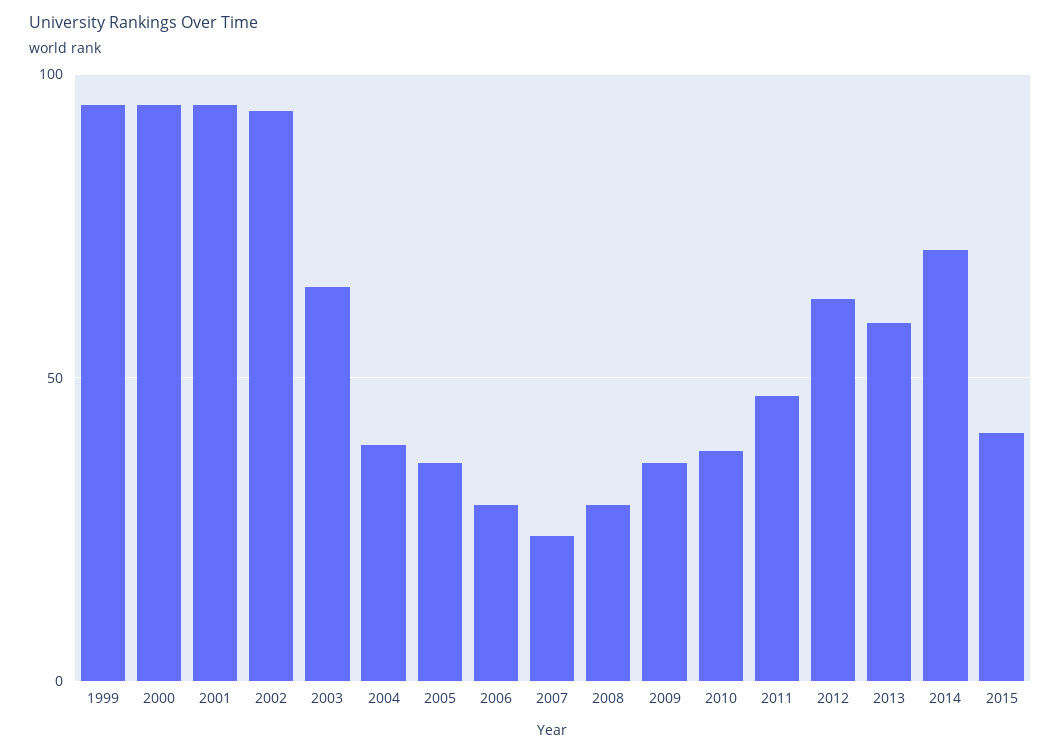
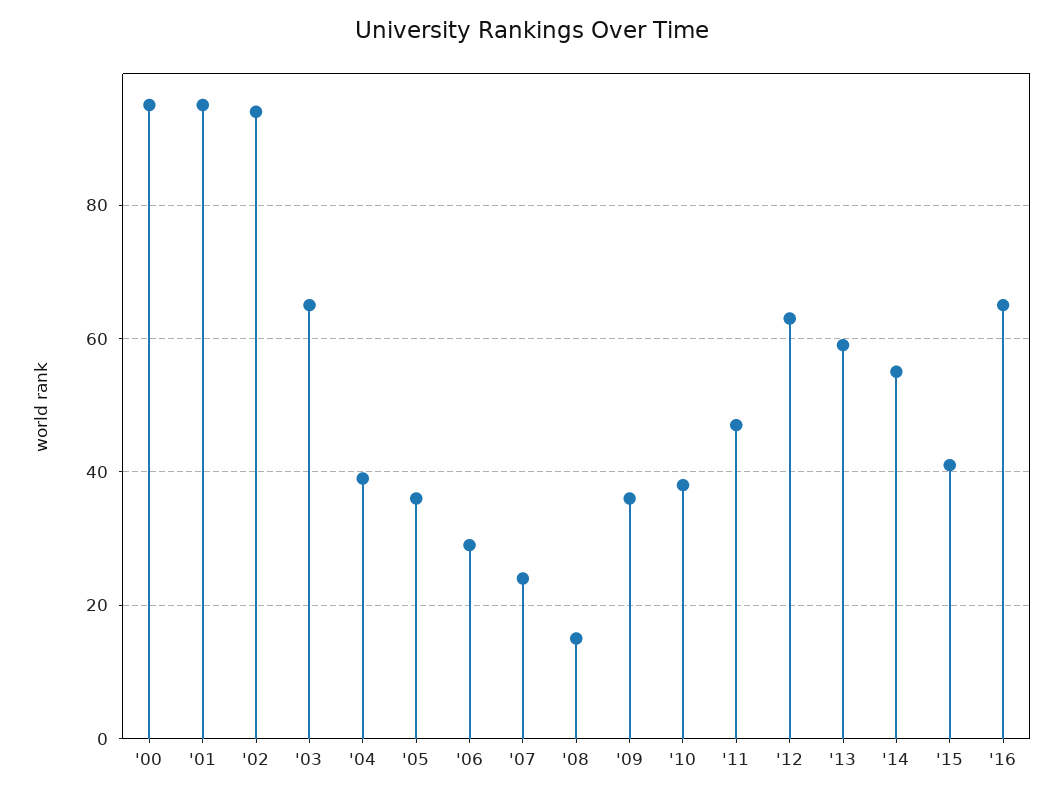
1999: 95 -> none
2008: 30 -> 15
2014: 70 -> 55
'16: none -> 65

